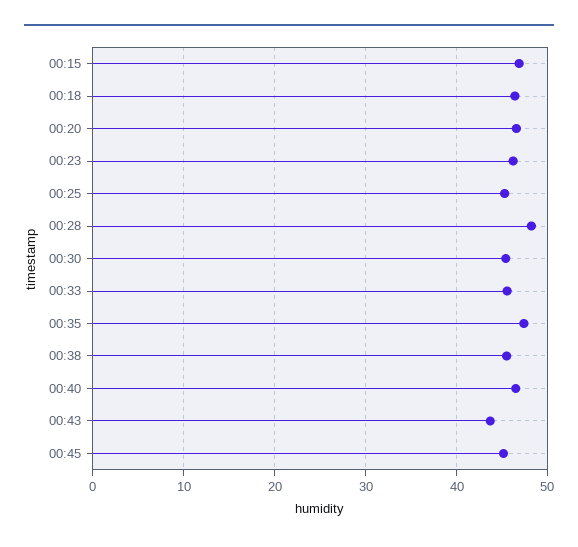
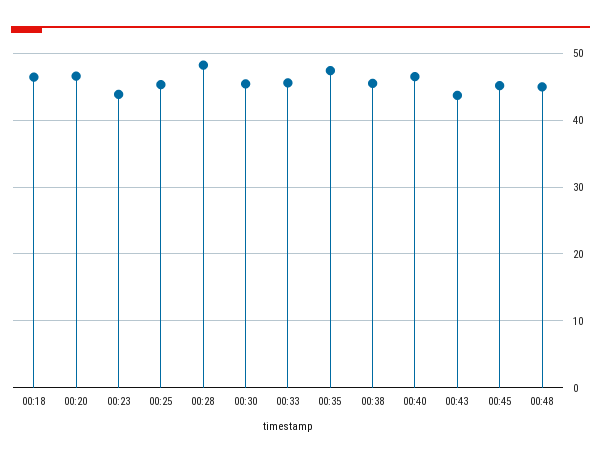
00:15: 47 -> none
00:23: 46 -> 44
00:48: none -> 45

